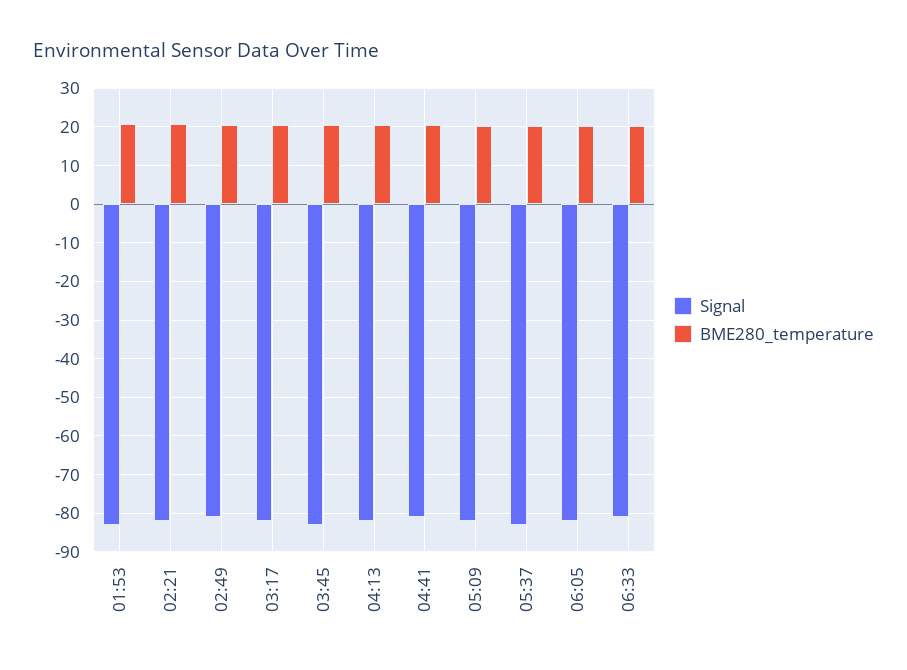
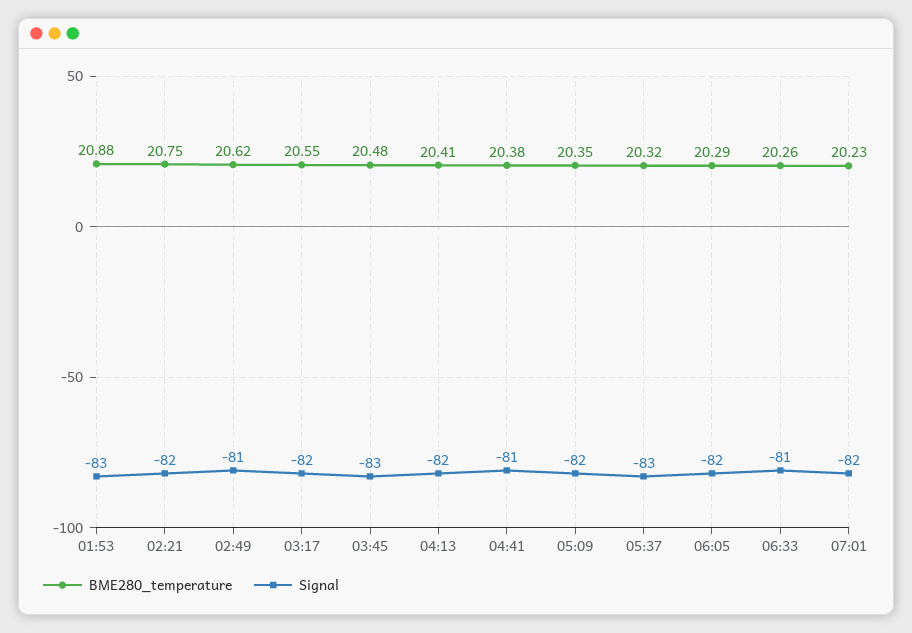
BME280_temperature, 07:01: none -> 20.23
Signal, 07:01: none -> -82

